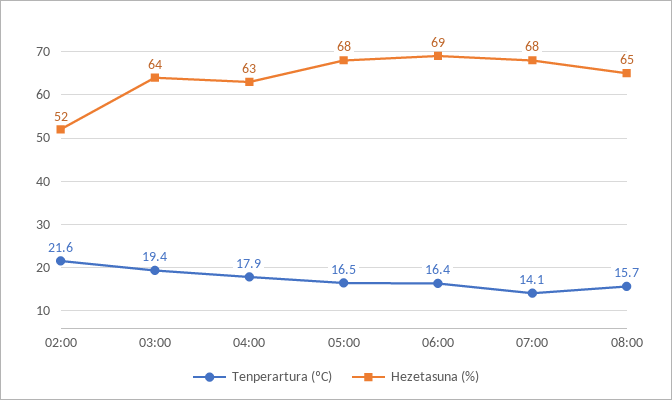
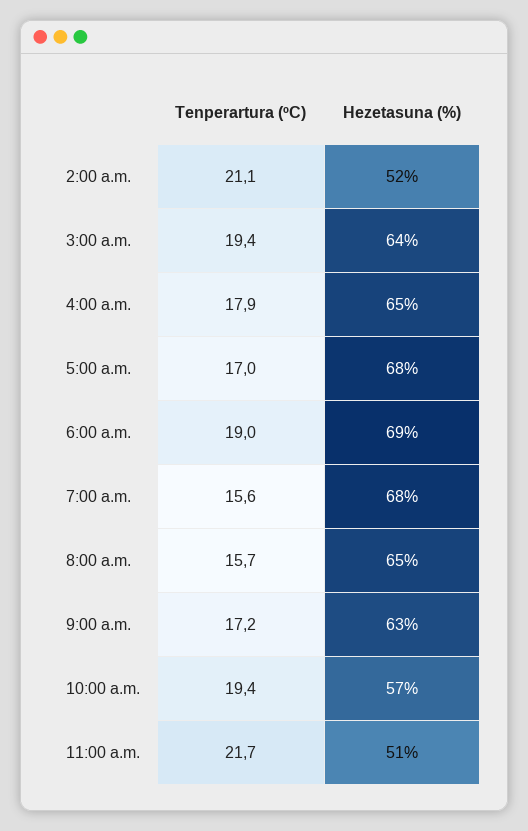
Tenperartura (ºC), 02:00: 21.6 -> 21.1
Hezetasuna (%), 04:00: 63 -> 65
Tenperartura (ºC), 05:00: 16.5 -> 17
Tenperartura (ºC), 06:00: 16.4 -> 19
Tenperartura (ºC), 07:00: 14.1 -> 15.6
Tenperartura (ºC), 9:00 a.m.: none -> 17.2
Hezetasuna (%), 9:00 a.m.: none -> 63
Tenperartura (ºC), 10:00 a.m.: none -> 19.4
Hezetasuna (%), 10:00 a.m.: none -> 57
Tenperartura (ºC), 11:00 a.m.: none -> 21.7
Hezetasuna (%), 11:00 a.m.: none -> 51

